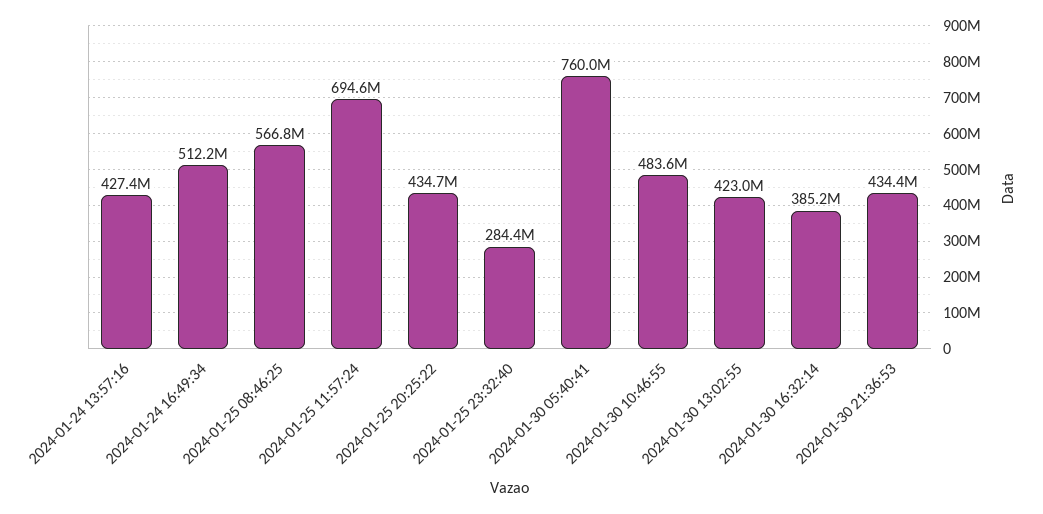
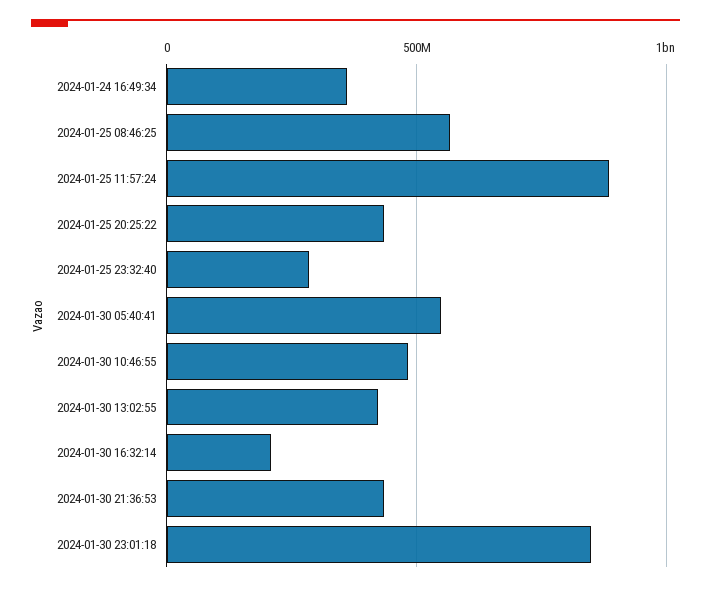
2024-01-24 13:57:16: 427400000 -> none
2024-01-24 16:49:34: 512200000 -> 350000000
2024-01-25 11:57:24: 694600000 -> 900000000
2024-01-30 05:40:41: 760000000 -> 550000000
2024-01-30 16:32:14: 385200000 -> 200000000
2024-01-30 23:01:18: none -> 850000000

